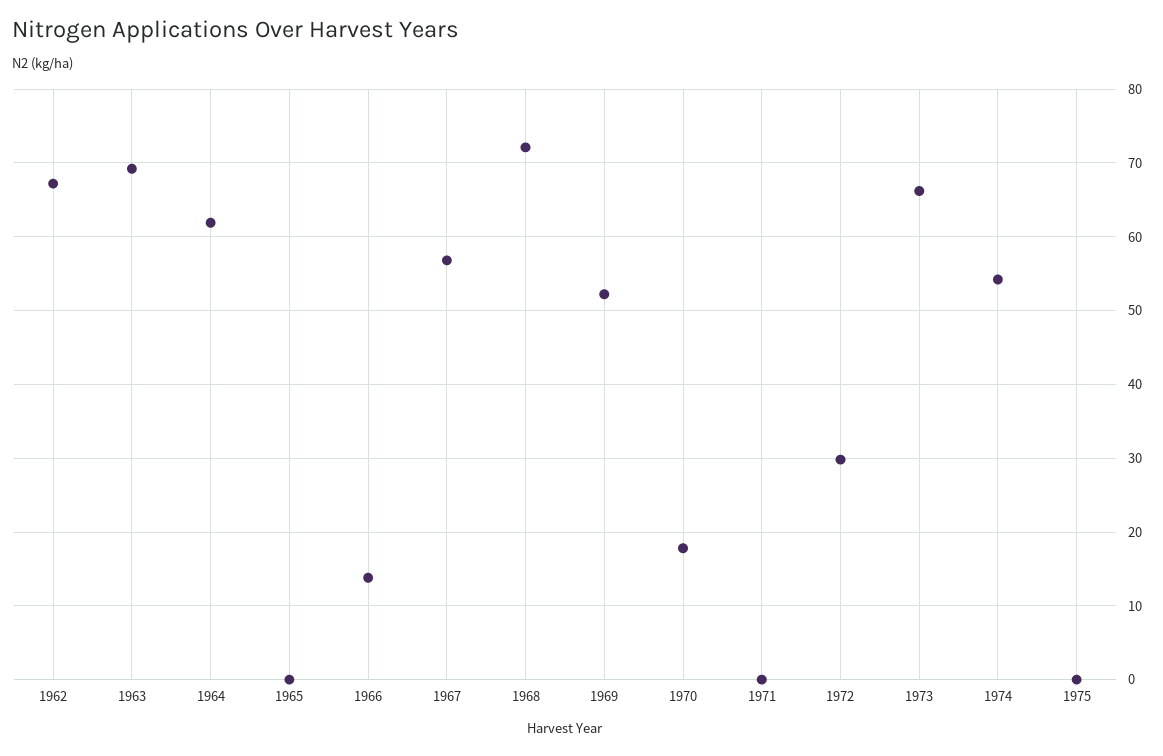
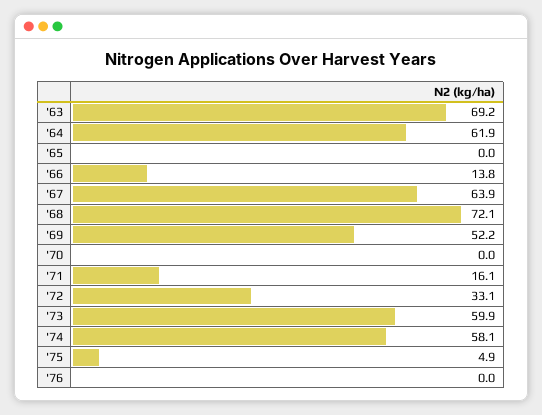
1962: 67 -> none
1967: 57 -> 63.9
1970: 18 -> 0
1971: 0 -> 16.1
1972: 30 -> 33.1
1973: 66 -> 59.9
1974: 54 -> 58.1
1975: 0 -> 4.9
'76: none -> 0

